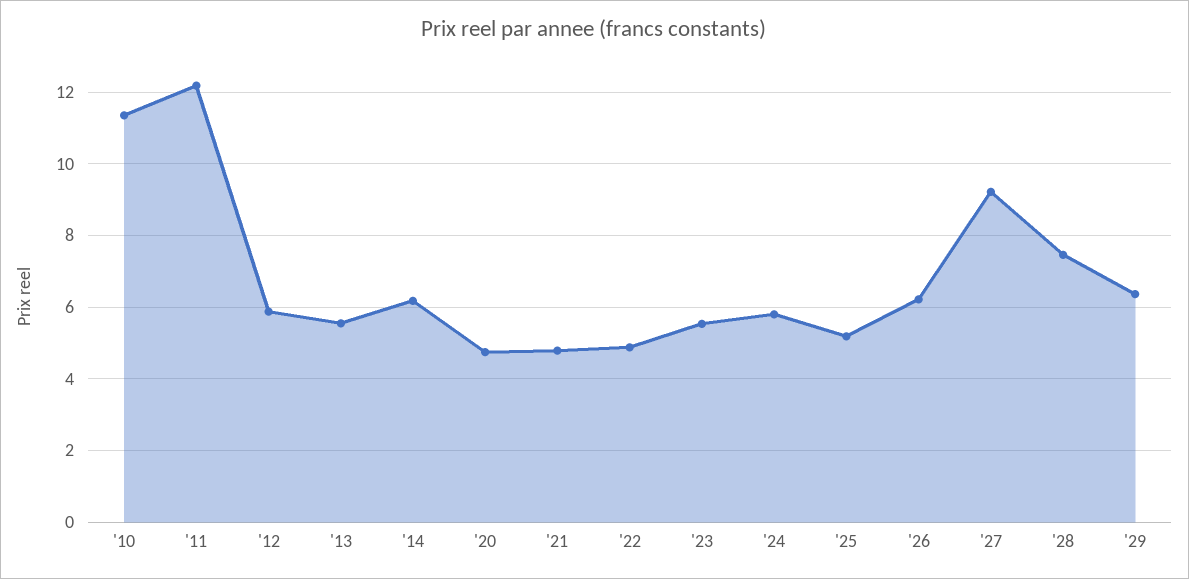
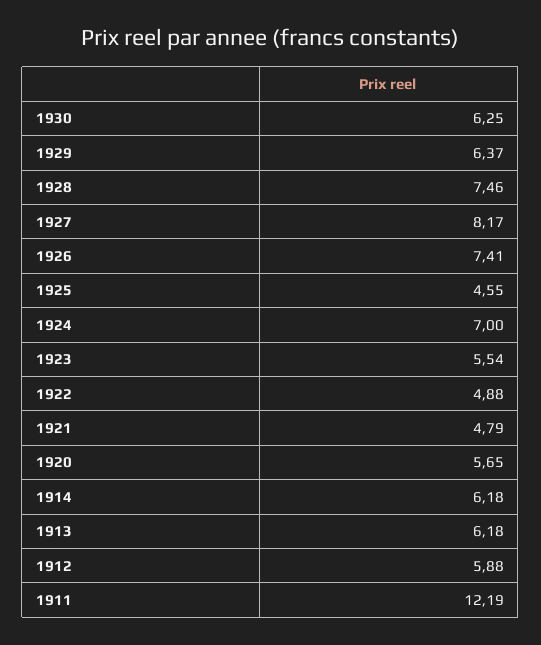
'10: 11.4 -> none
'13: 5.6 -> 6.18
'20: 4.8 -> 5.65
'24: 5.8 -> 7
'25: 5.2 -> 4.55
'26: 6.2 -> 7.41
'27: 9.2 -> 8.17
1930: none -> 6.25

